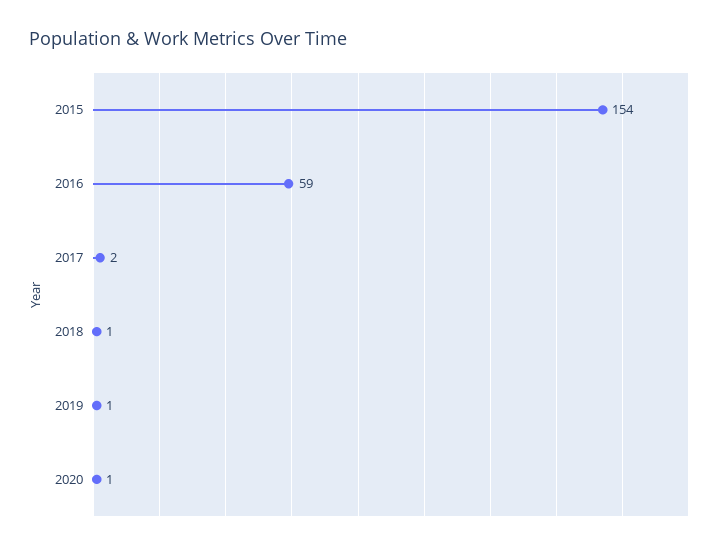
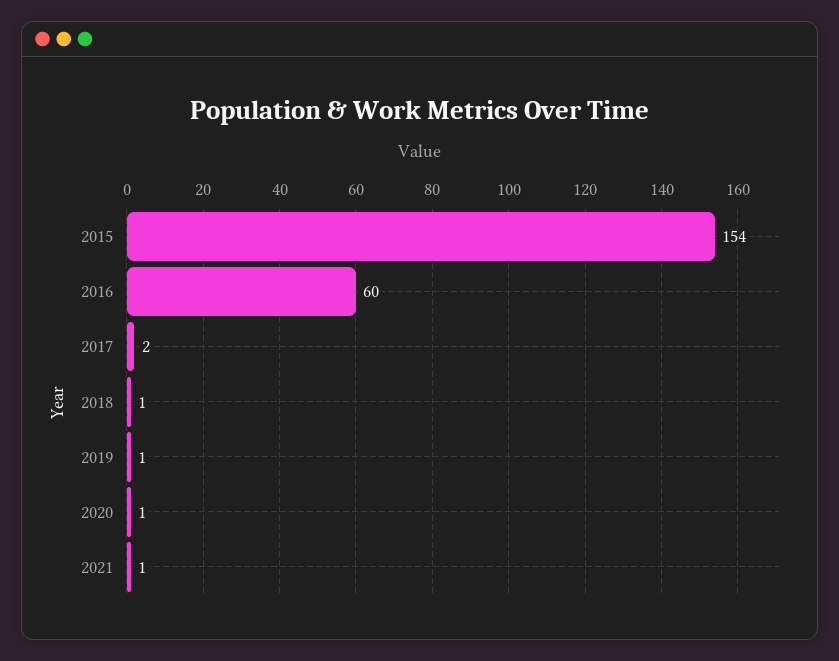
2016: 59 -> 60
2021: none -> 1

